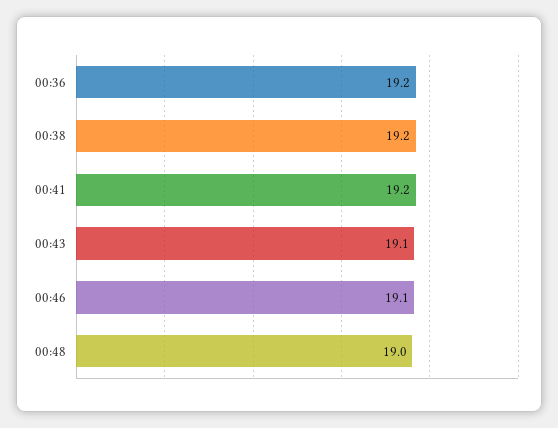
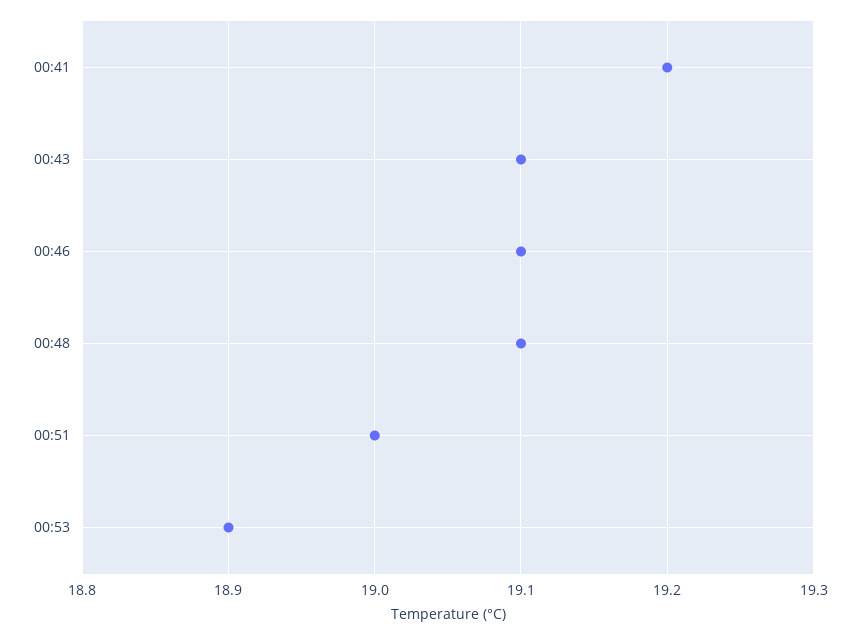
00:36: 19.2 -> none
00:38: 19.2 -> none
00:48: 19 -> 19.1
00:51: none -> 19
00:53: none -> 18.9

